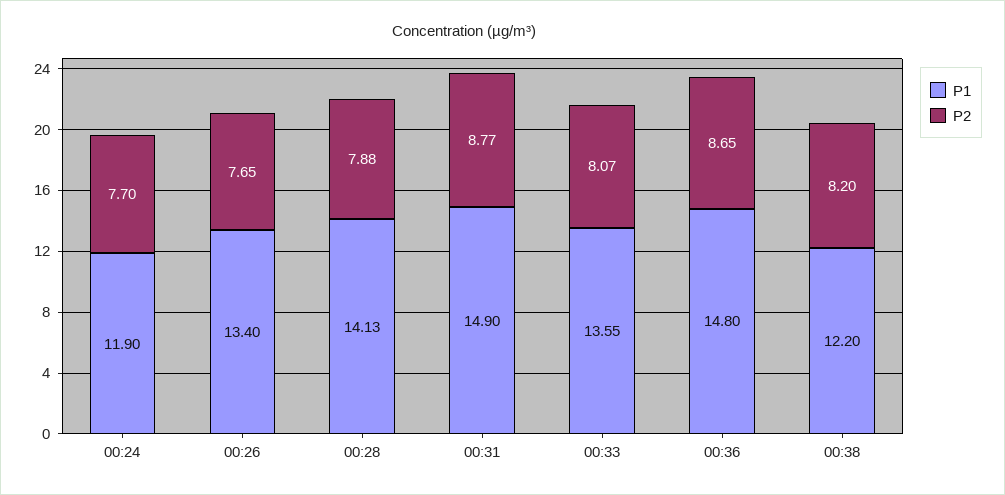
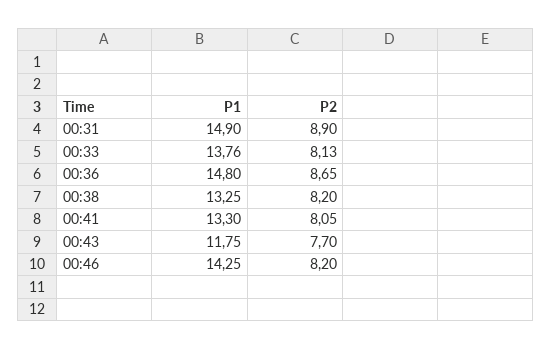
P1, 00:24: 11.9 -> none
P2, 00:24: 7.7 -> none
P1, 00:26: 13.4 -> none
P2, 00:26: 7.65 -> none
P1, 00:28: 14.13 -> none
P2, 00:28: 7.88 -> none
P2, 00:31: 8.77 -> 8.9
P1, 00:33: 13.55 -> 13.76
P2, 00:33: 8.07 -> 8.13
P1, 00:38: 12.2 -> 13.25
P1, 00:41: none -> 13.3
P2, 00:41: none -> 8.05
P1, 00:43: none -> 11.75
P2, 00:43: none -> 7.7
P1, 00:46: none -> 14.25
P2, 00:46: none -> 8.2

